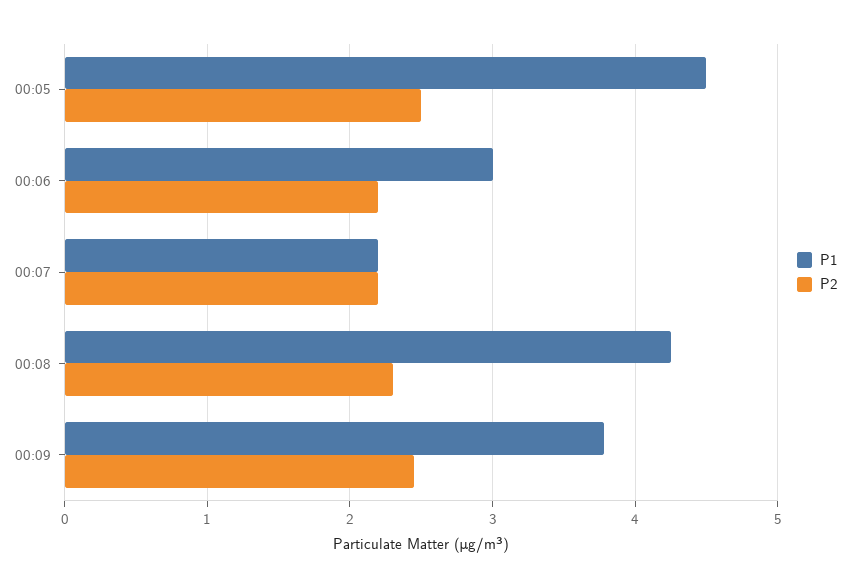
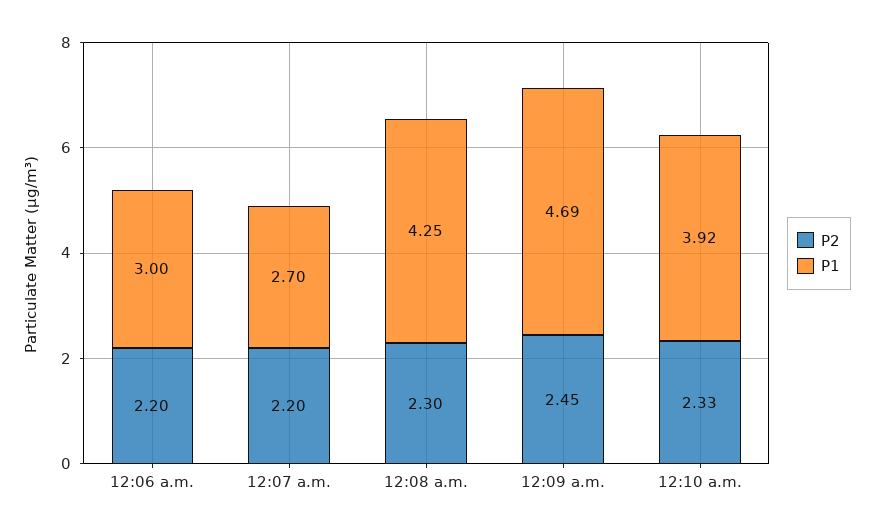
P1, 00:05: 4.5 -> none
P2, 00:05: 2.5 -> none
P1, 00:07: 2.2 -> 2.7
P1, 00:09: 3.8 -> 4.69
P2, 12:10 a.m.: none -> 2.33
P1, 12:10 a.m.: none -> 3.92

